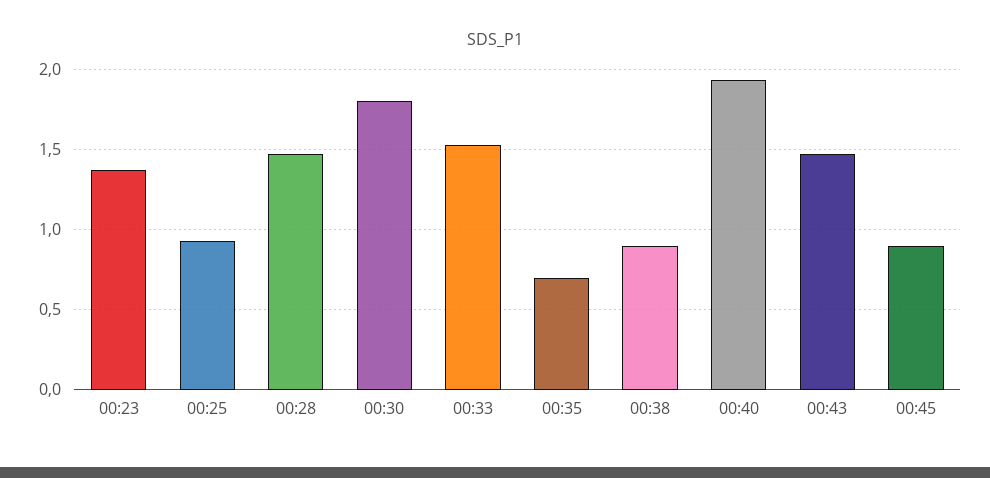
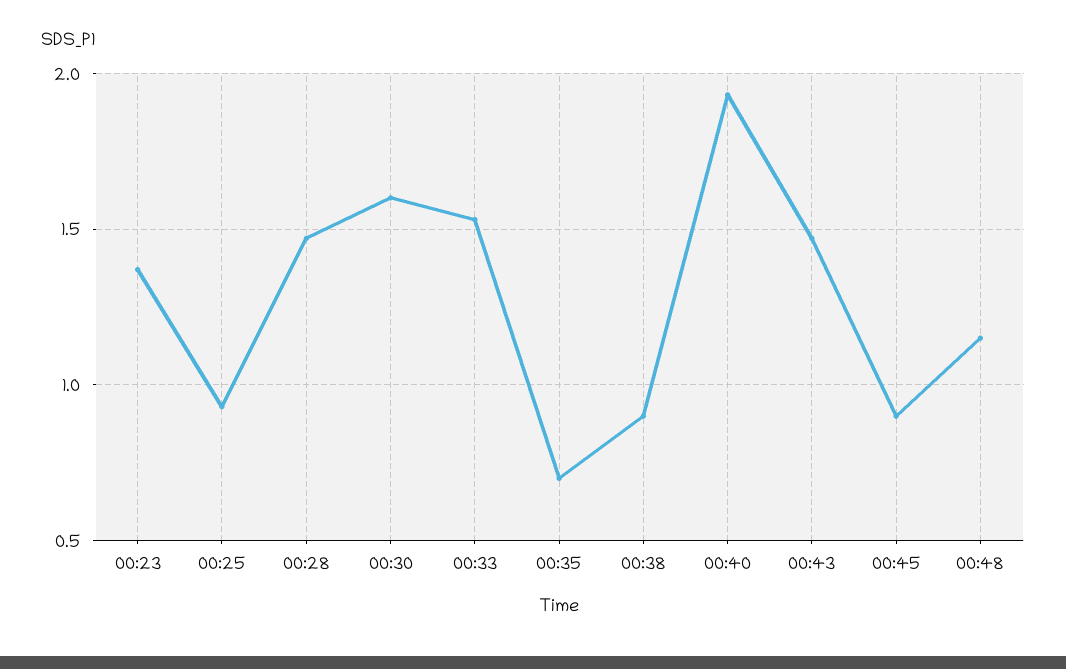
00:30: 1.8 -> 1.6
00:48: none -> 1.15

